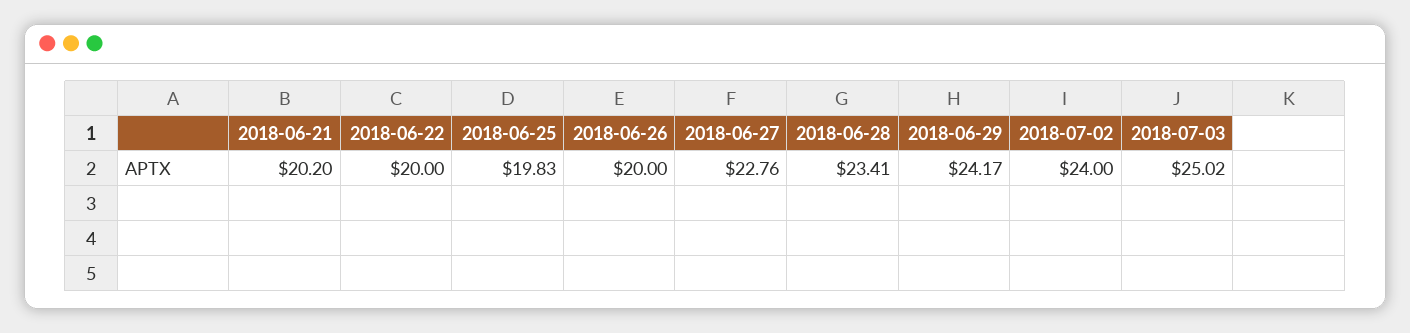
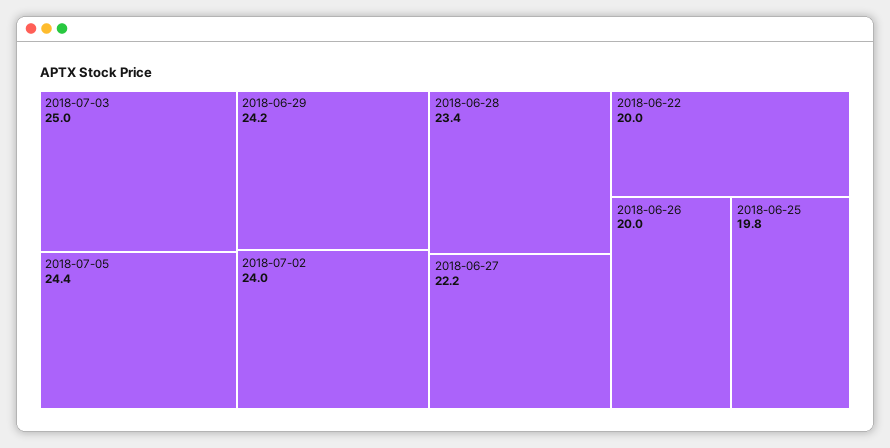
2018-06-21: 20.2 -> none
2018-06-27: 22.76 -> 22.2
2018-07-05: none -> 24.4

